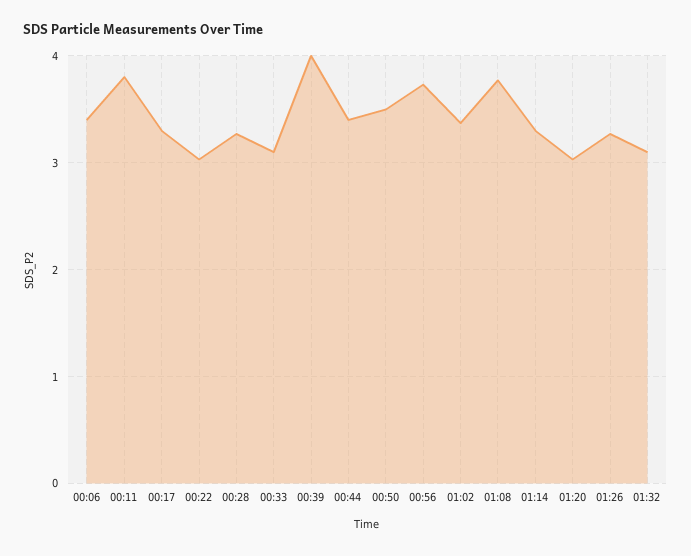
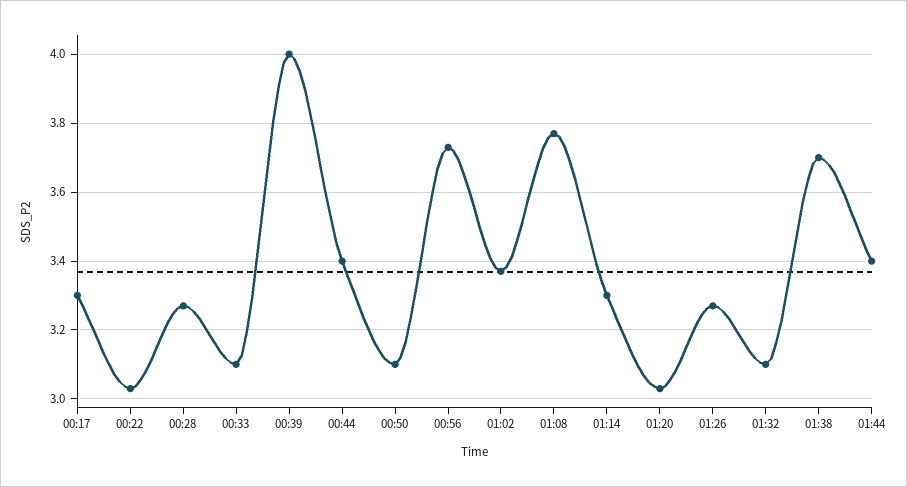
00:06: 3.4 -> none
00:11: 3.8 -> none
00:50: 3.5 -> 3.1
01:38: none -> 3.7
01:44: none -> 3.4

